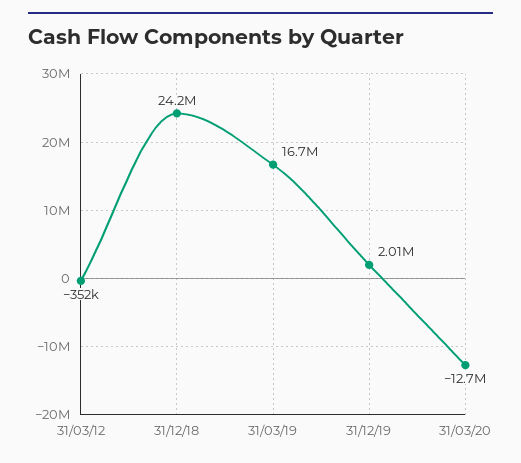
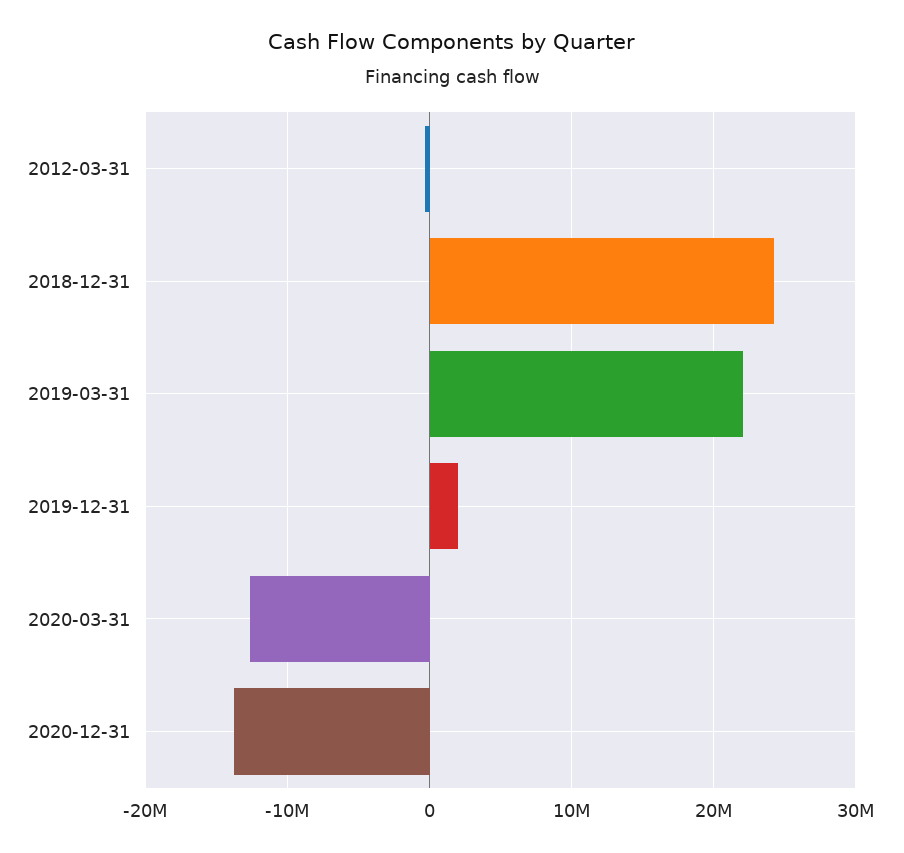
31/03/19: 16700000 -> 22000000
2020-12-31: none -> -14000000

